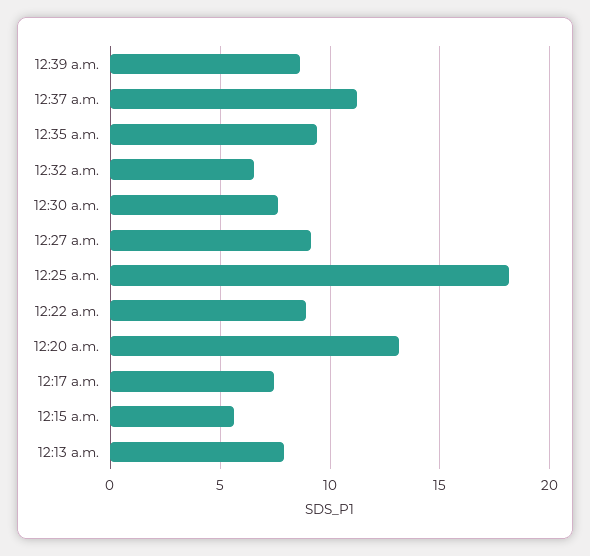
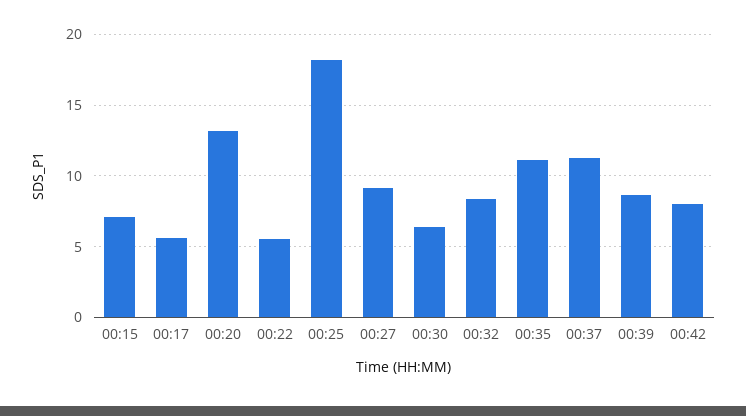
12:35 a.m.: 9.5 -> 11
12:32 a.m.: 6.5 -> 8.5
12:30 a.m.: 7.5 -> 6.5
12:22 a.m.: 9 -> 5.5
12:17 a.m.: 7.5 -> 5.5
12:15 a.m.: 5.5 -> 7
12:13 a.m.: 8 -> none
00:42: none -> 8

